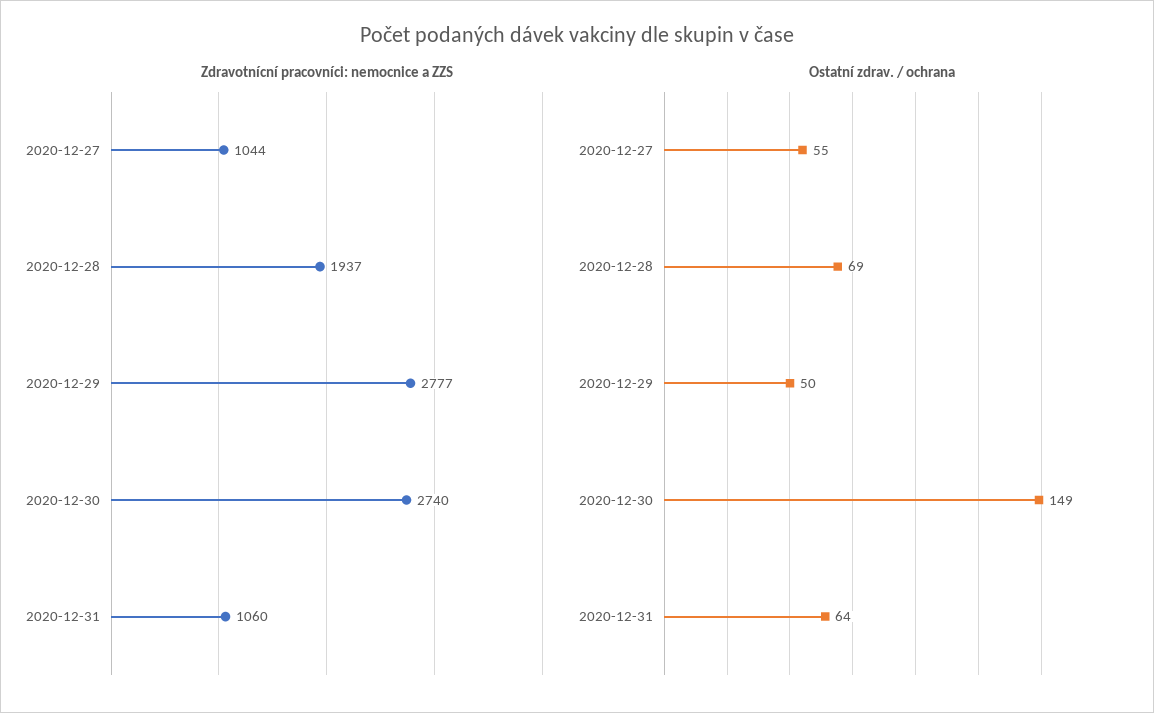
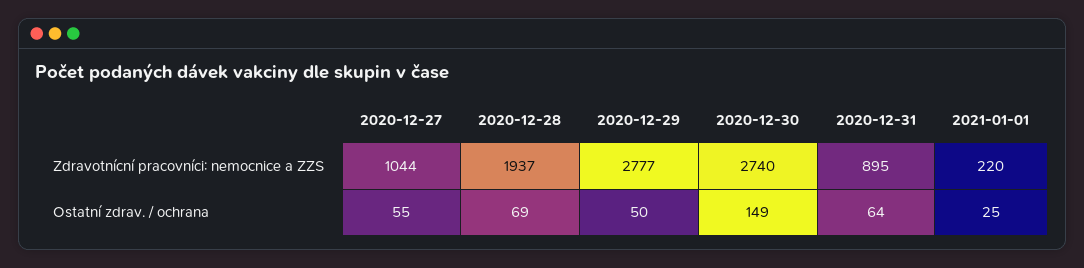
Zdravotnícní pracovníci: nemocnice a ZZS, 2020-12-31: 1060 -> 895
Zdravotnícní pracovníci: nemocnice a ZZS, 2021-01-01: none -> 220
Ostatní zdrav. / ochrana, 2021-01-01: none -> 25

